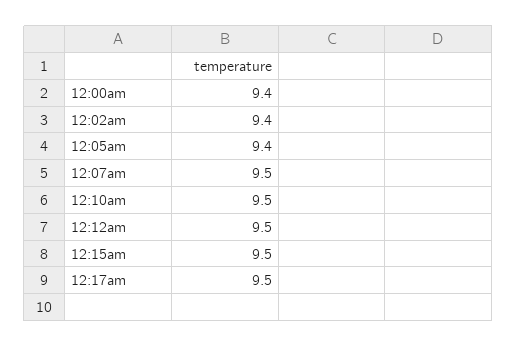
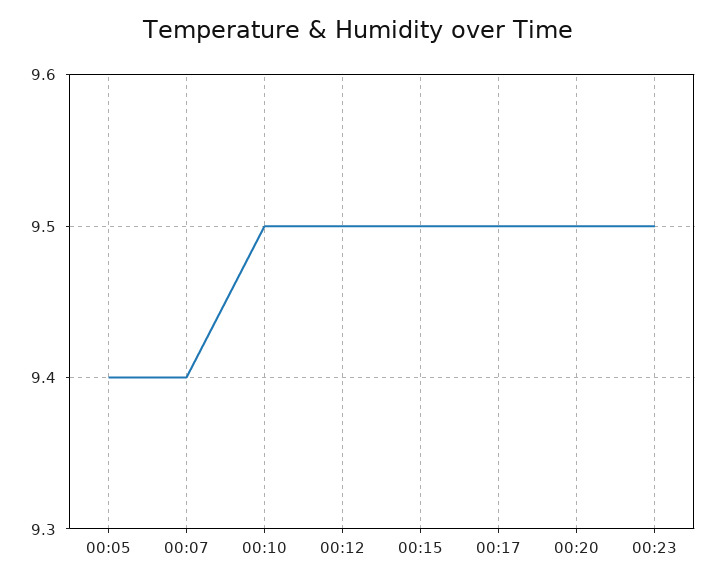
12:00am: 9.4 -> none
12:02am: 9.4 -> none
12:07am: 9.5 -> 9.4
00:20: none -> 9.5
00:23: none -> 9.5

